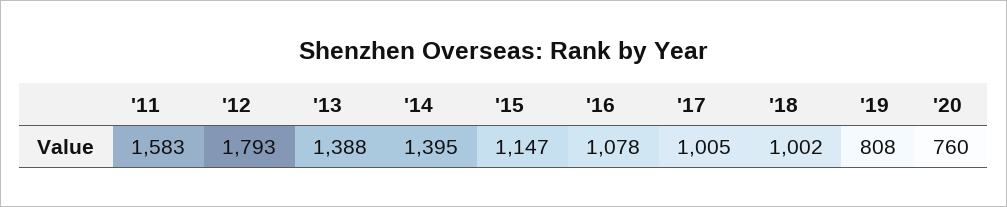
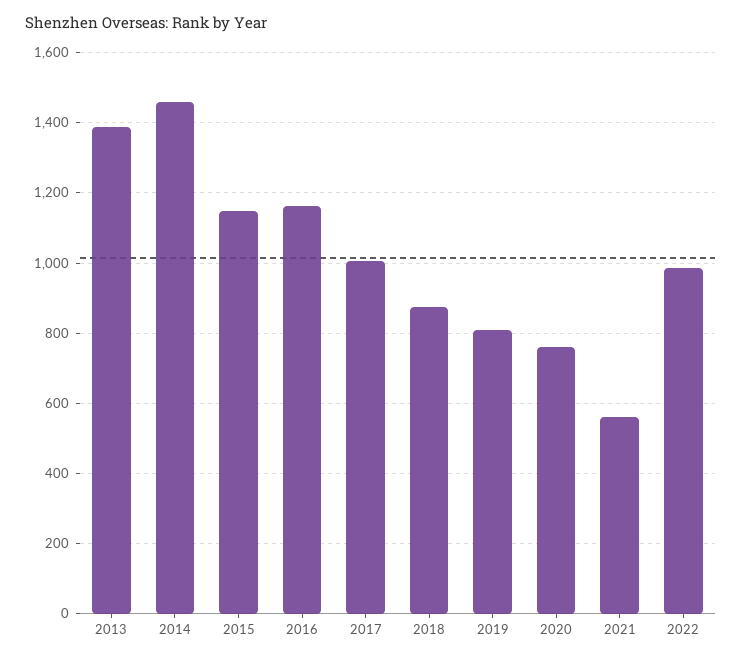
'11: 1583 -> none
'12: 1793 -> none
'14: 1395 -> 1460
'16: 1078 -> 1160
'18: 1002 -> 880
2021: none -> 560
2022: none -> 980

